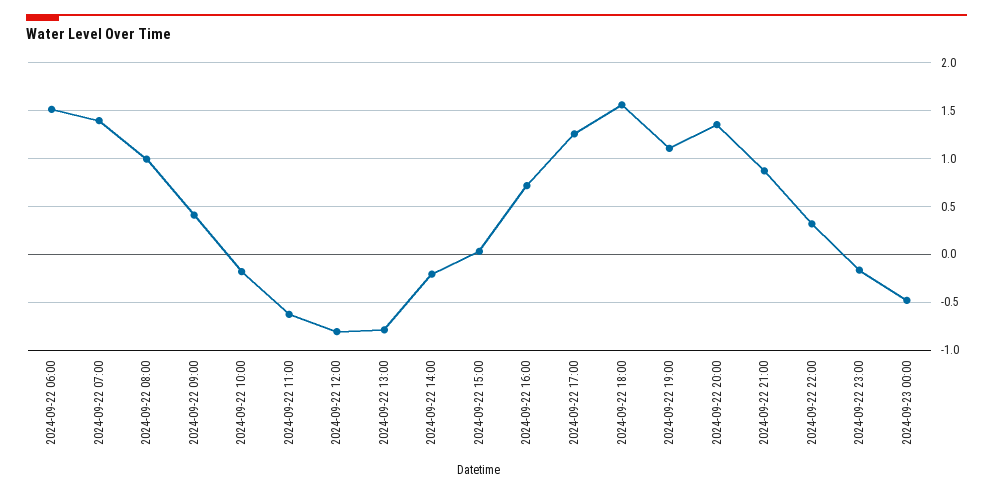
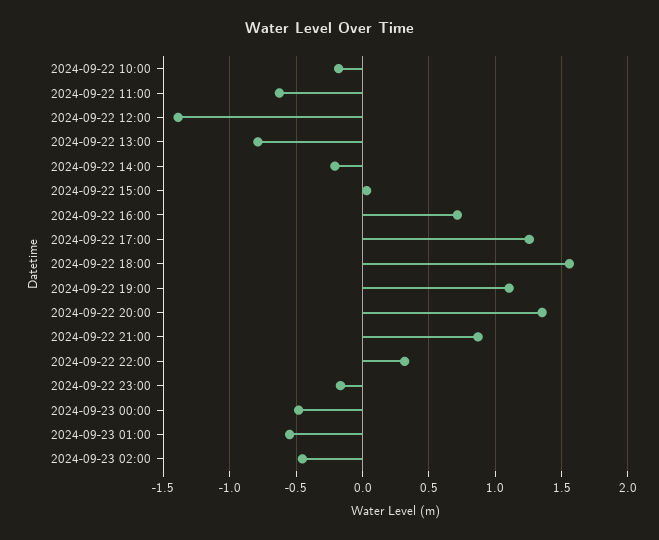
2024-09-22 06:00: 1.5 -> none
2024-09-22 07:00: 1.4 -> none
2024-09-22 08:00: 1 -> none
2024-09-22 09:00: 0.4 -> none
2024-09-22 12:00: -0.8 -> -1.4
2024-09-23 01:00: none -> -0.55
2024-09-23 02:00: none -> -0.45

